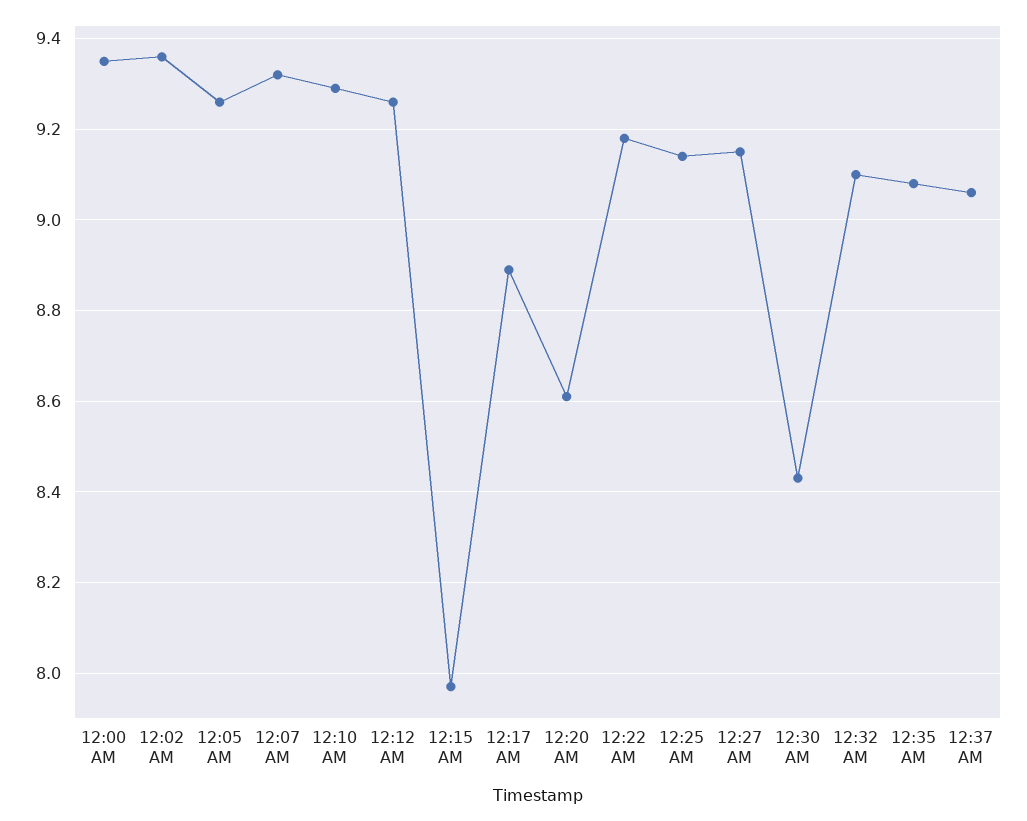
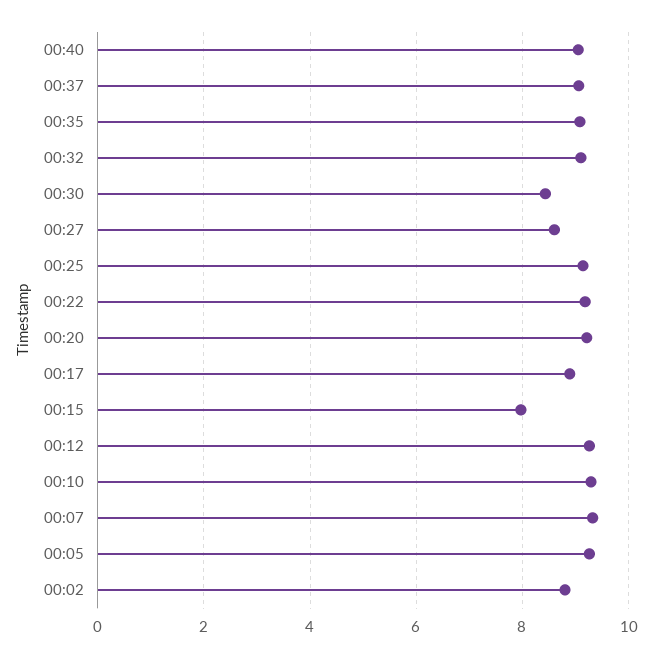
12:00 AM: 9.35 -> none
12:02 AM: 9.35 -> 8.8
12:20 AM: 8.6 -> 9.2
12:27 AM: 9.15 -> 8.6
00:40: none -> 9

